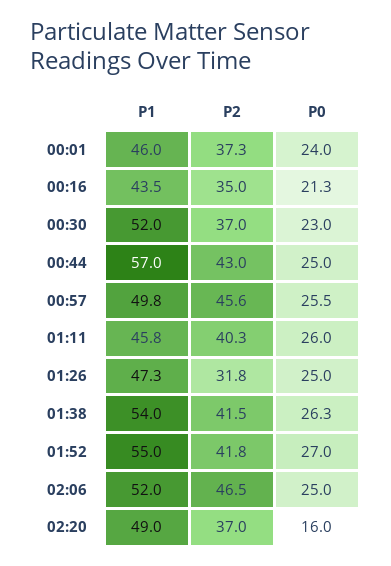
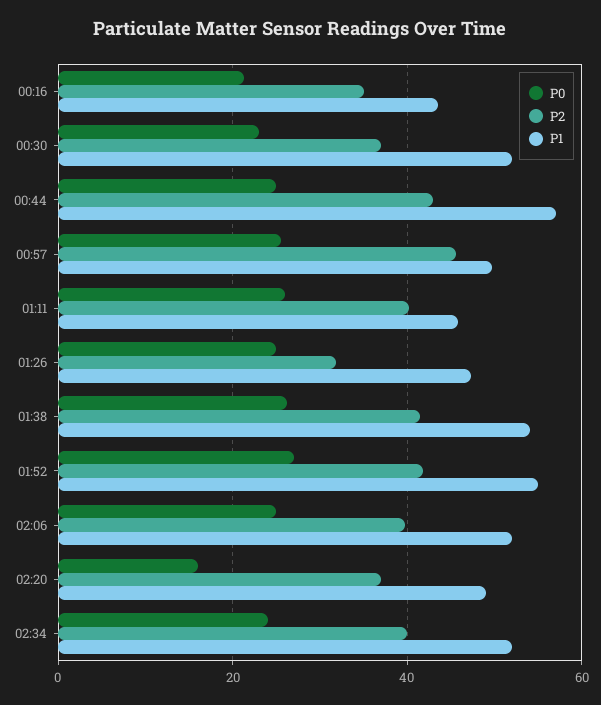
P1, 00:01: 46 -> none
P2, 00:01: 37.3 -> none
P0, 00:01: 24 -> none
P2, 02:06: 46.5 -> 40
P0, 02:34: none -> 24
P2, 02:34: none -> 40
P1, 02:34: none -> 52

